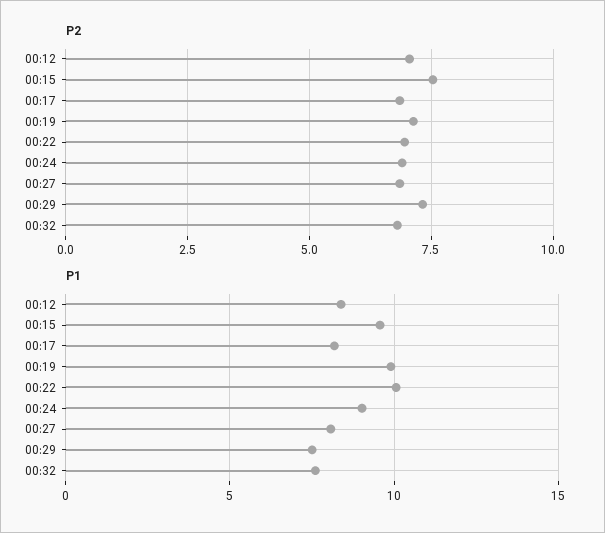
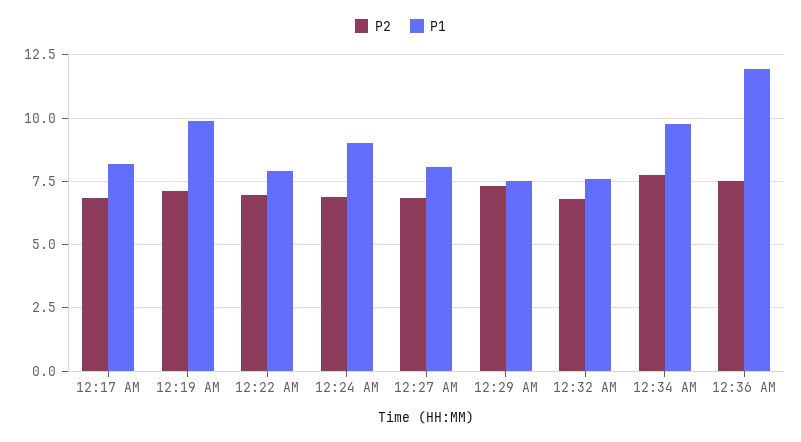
P2, 00:12: 7 -> none
P2, 00:15: 7.5 -> none
P1, 00:12: 8.5 -> none
P1, 00:15: 9.5 -> none
P1, 00:22: 10 -> 8
P2, 12:34 AM: none -> 7.75
P1, 12:34 AM: none -> 9.75
P2, 12:36 AM: none -> 7.5
P1, 12:36 AM: none -> 12

